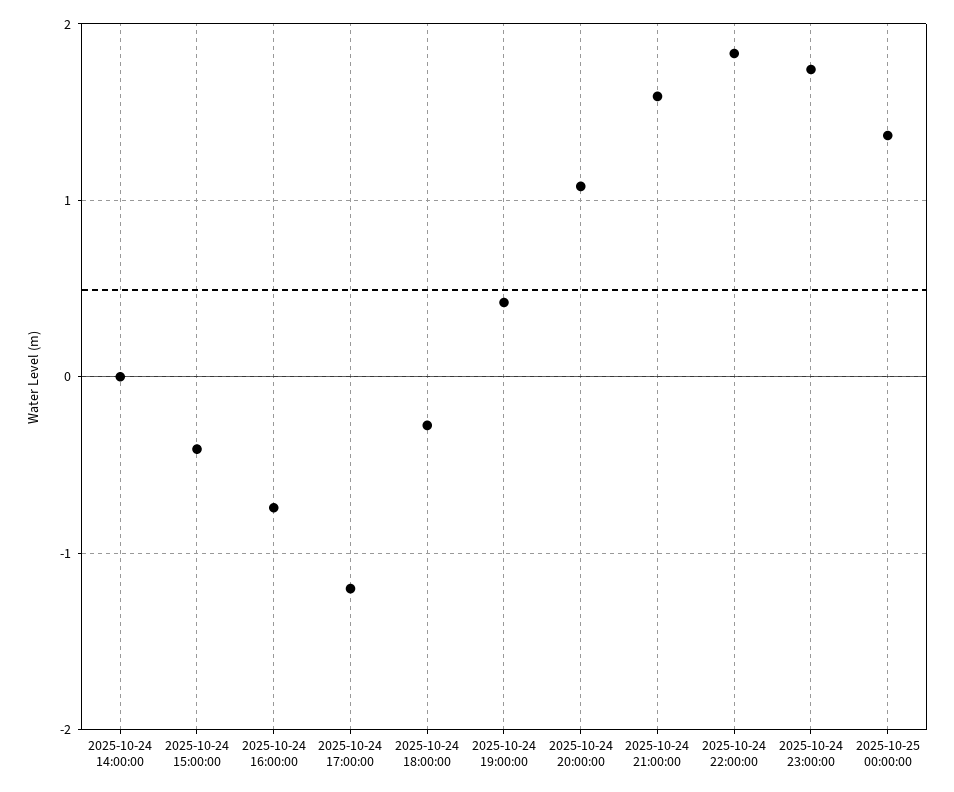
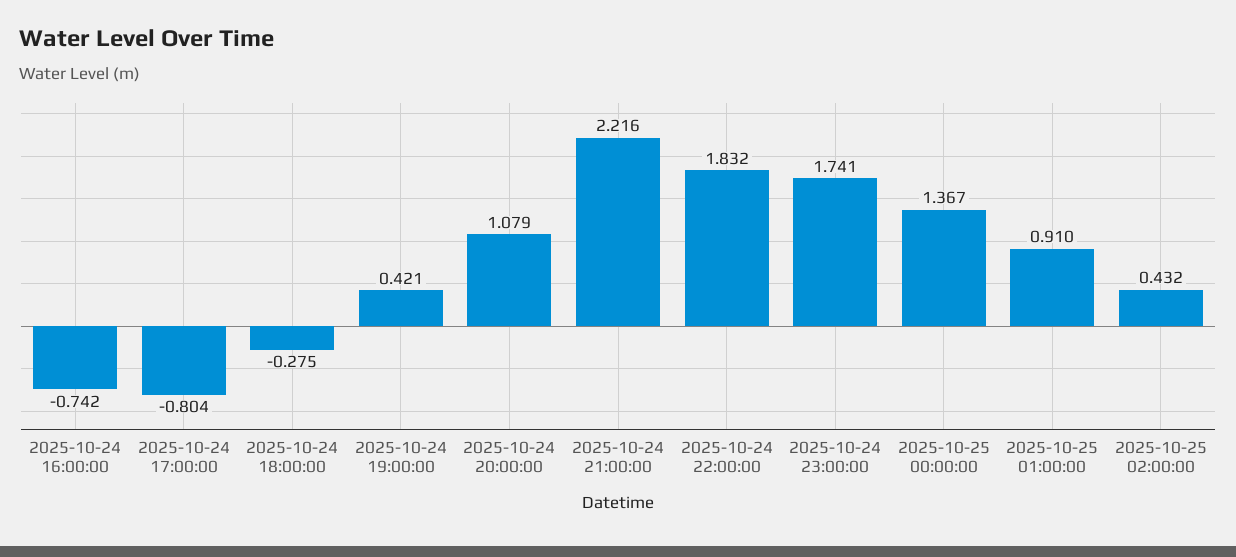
2025-10-24 14:00:00: 0 -> none
2025-10-24 15:00:00: -0.4 -> none
2025-10-24 17:00:00: -1.2 -> -0.804
2025-10-24 21:00:00: 1.6 -> 2.216
2025-10-25 01:00:00: none -> 0.91
2025-10-25 02:00:00: none -> 0.432

